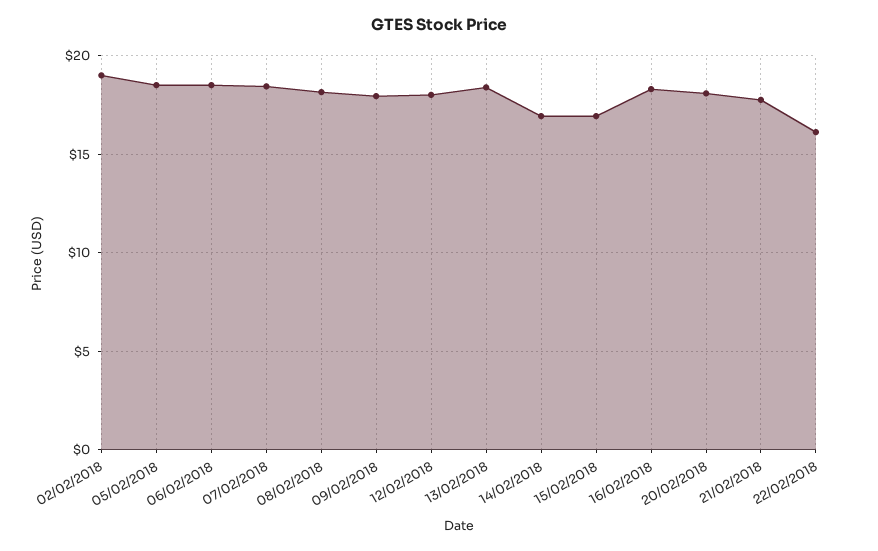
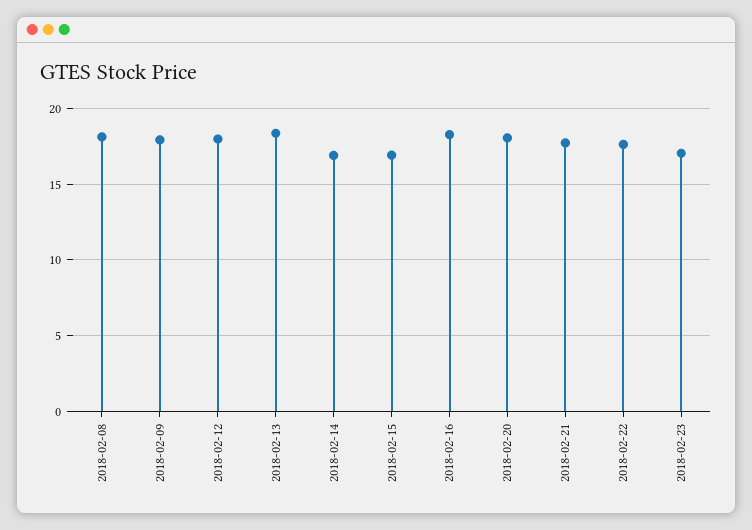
02/02/2018: 19 -> none
05/02/2018: 18.5 -> none
06/02/2018: 18.5 -> none
07/02/2018: 18.5 -> none
22/02/2018: 16 -> 17.5
2018-02-23: none -> 17

